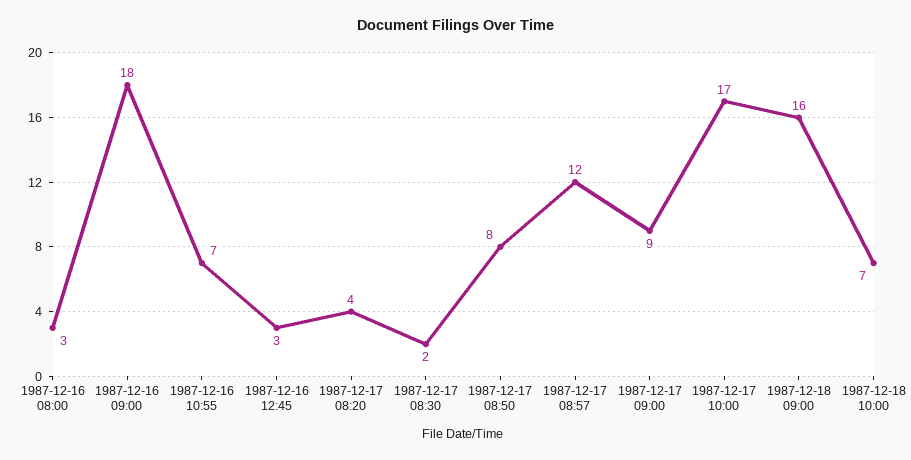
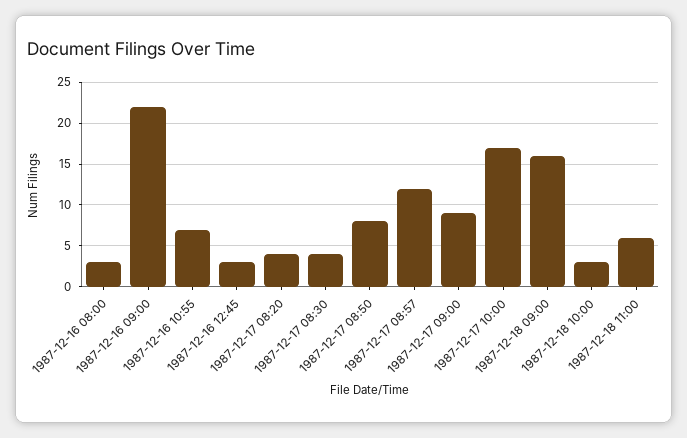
1987-12-16 09:00: 18 -> 22
1987-12-17 08:30: 2 -> 4
1987-12-18 10:00: 7 -> 3
1987-12-18 11:00: none -> 6

